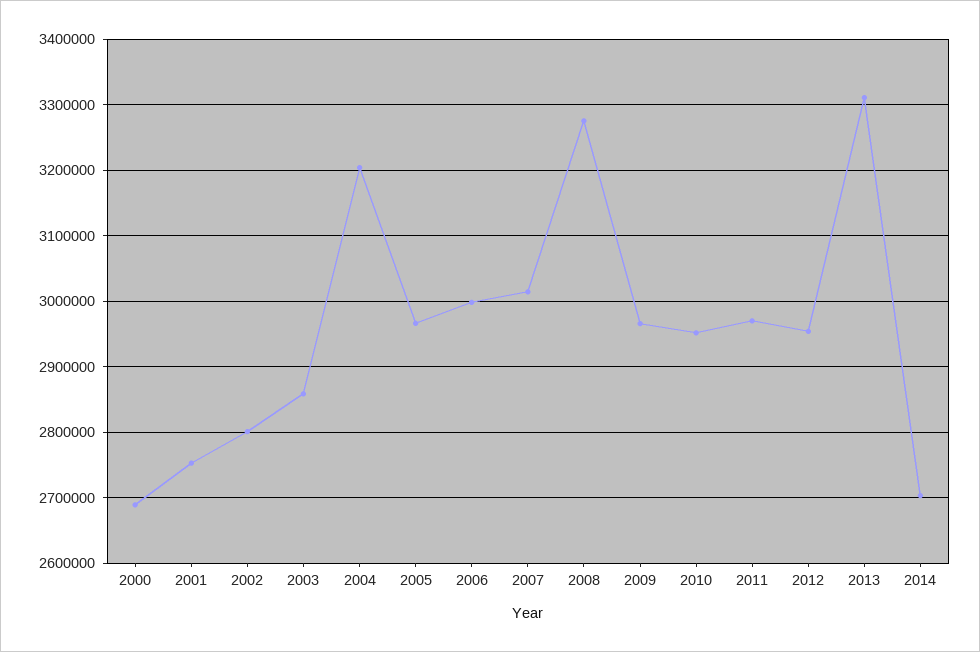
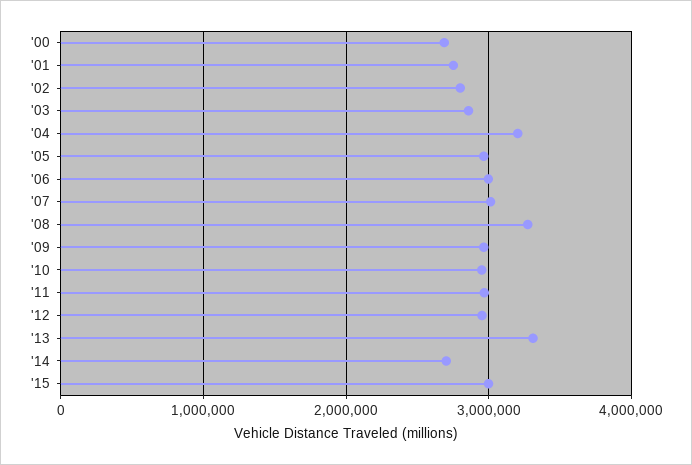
'15: none -> 3000000

